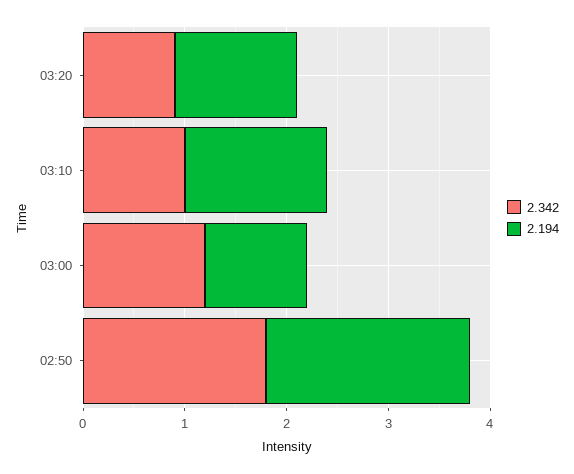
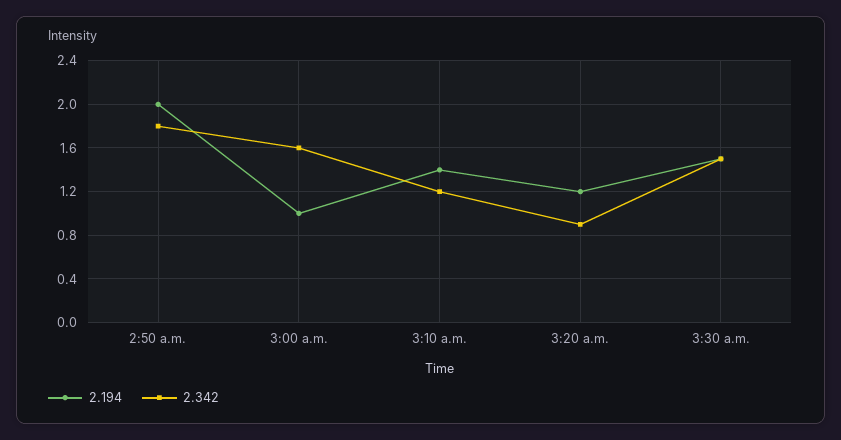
2.342, 03:10: 1 -> 1.2
2.342, 03:00: 1.2 -> 1.6
2.194, 3:30 a.m.: none -> 1.5
2.342, 3:30 a.m.: none -> 1.5

